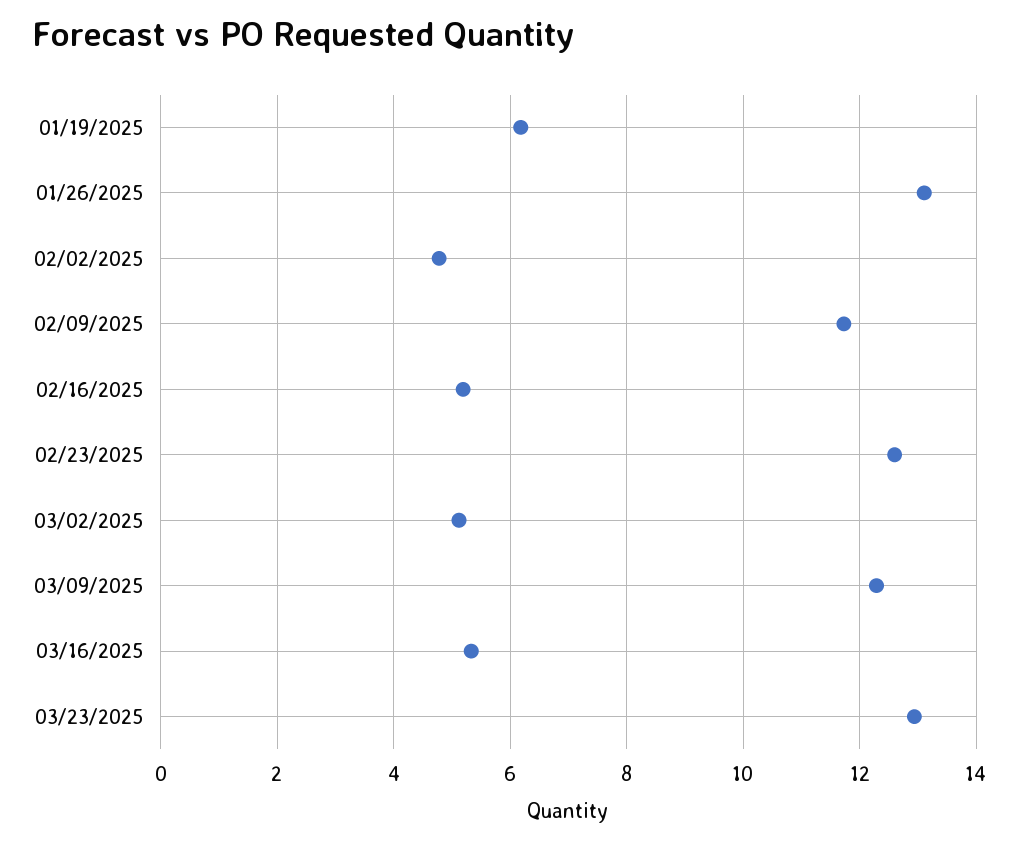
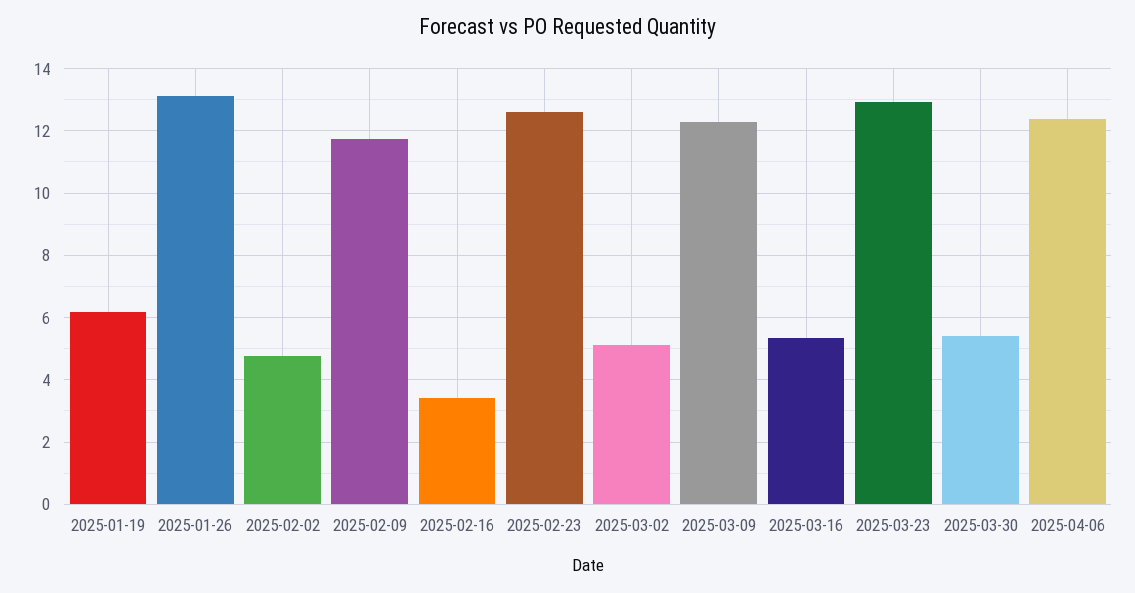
02/16/2025: 5.2 -> 3.4
2025-03-30: none -> 5.4
2025-04-06: none -> 12.4

